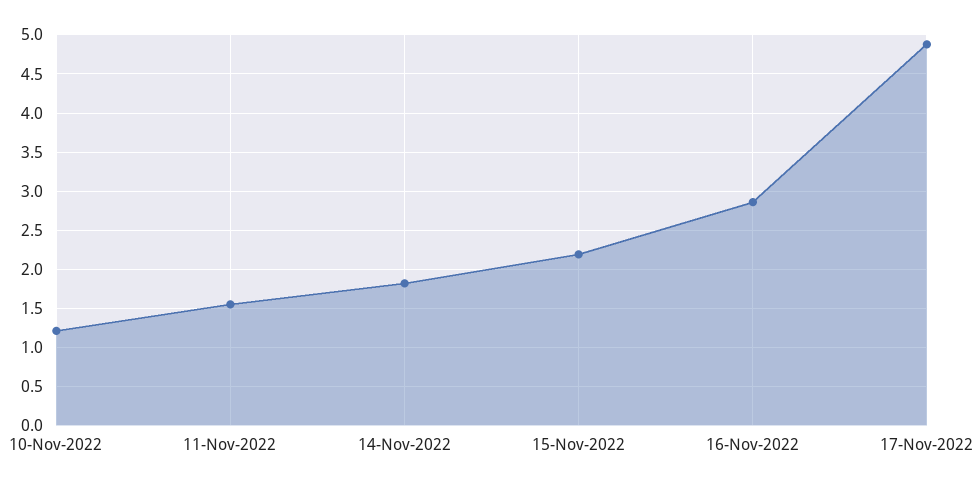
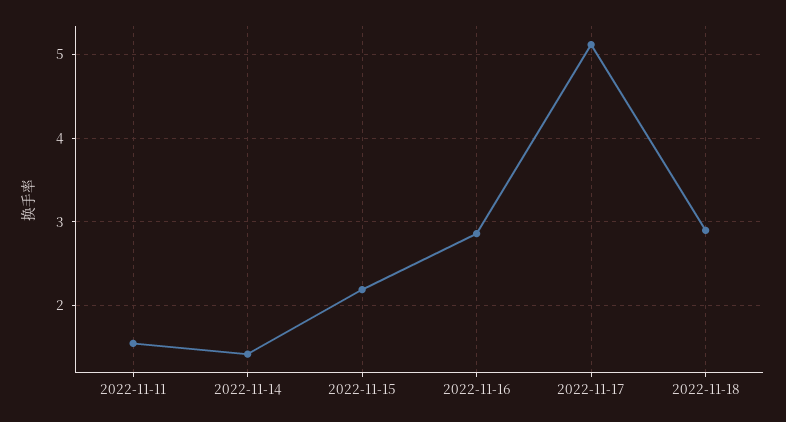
10-Nov-2022: 1.2 -> none
14-Nov-2022: 1.8 -> 1.4
17-Nov-2022: 4.9 -> 5.1
2022-11-18: none -> 2.9

